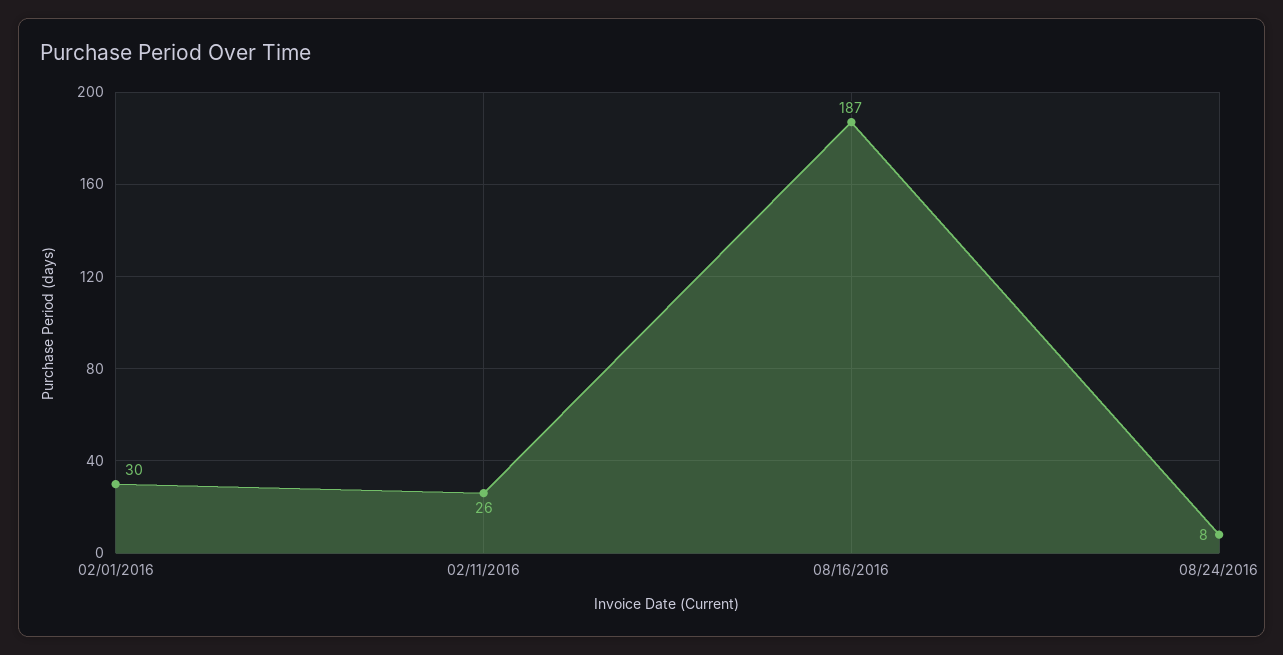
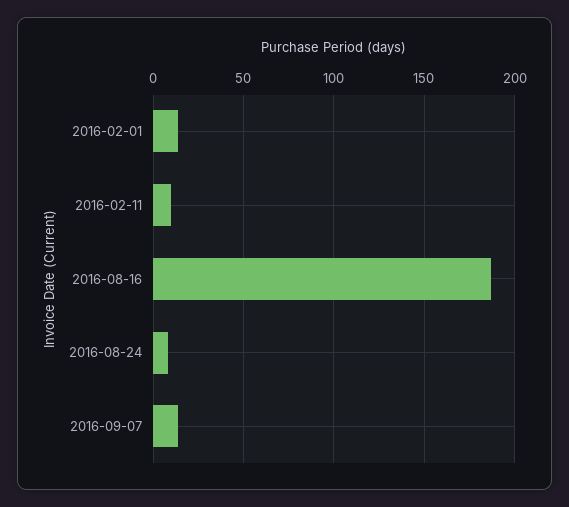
02/01/2016: 30 -> 15
02/11/2016: 26 -> 10
2016-09-07: none -> 15

